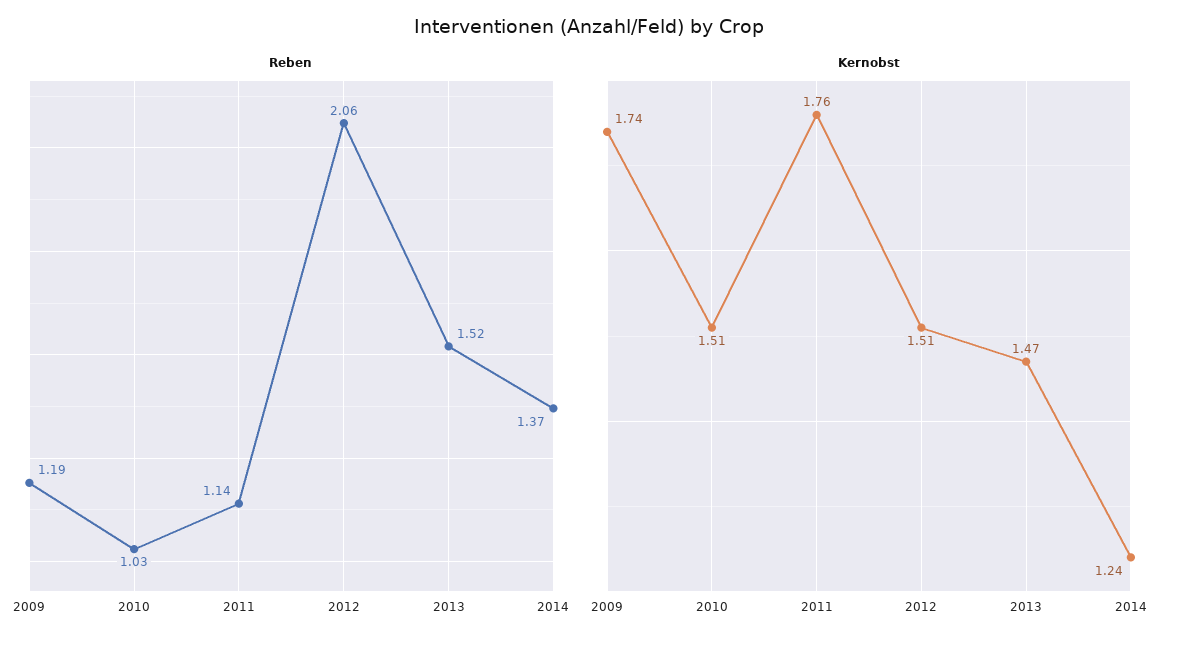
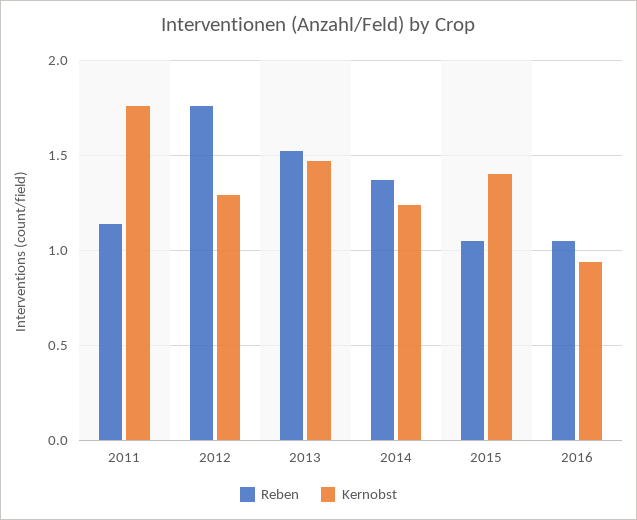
Reben, 2009: 1.19 -> none
Reben, 2010: 1.03 -> none
Reben, 2012: 2.06 -> 1.75
Kernobst, 2009: 1.74 -> none
Kernobst, 2010: 1.51 -> none
Kernobst, 2012: 1.51 -> 1.3
Reben, 2015: none -> 1.05
Kernobst, 2015: none -> 1.4
Reben, 2016: none -> 1.05
Kernobst, 2016: none -> 0.95

